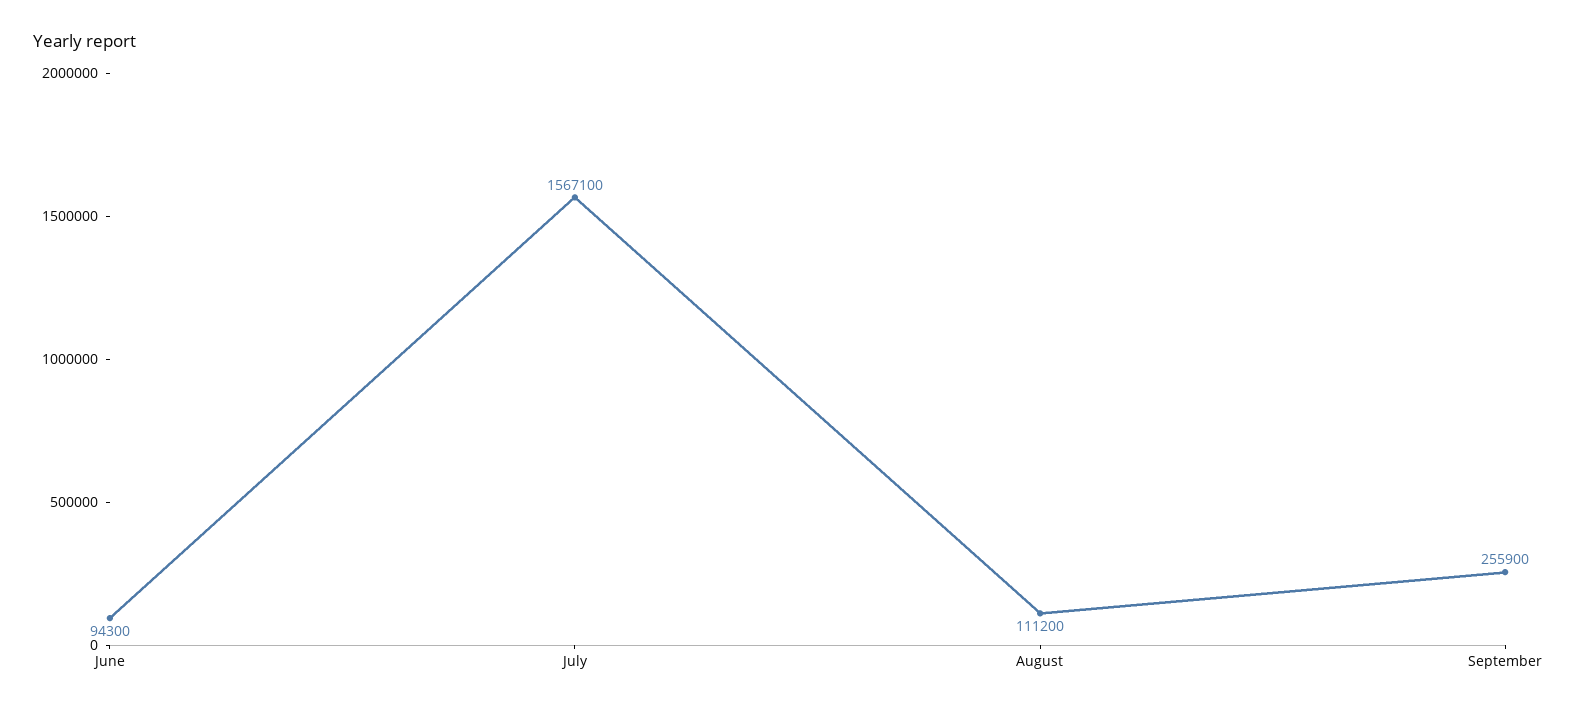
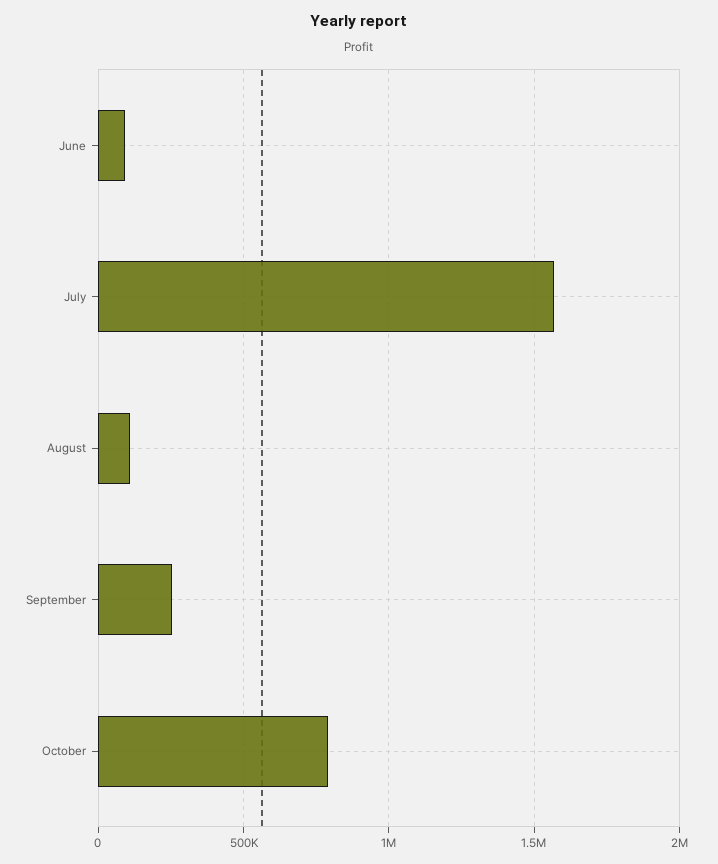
October: none -> 800000

